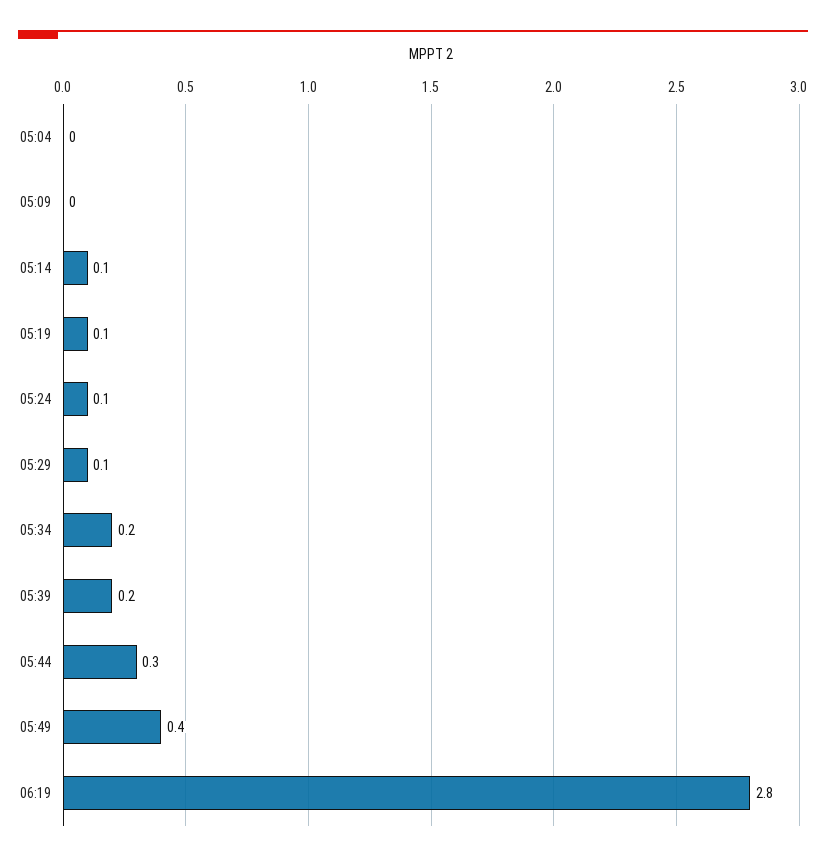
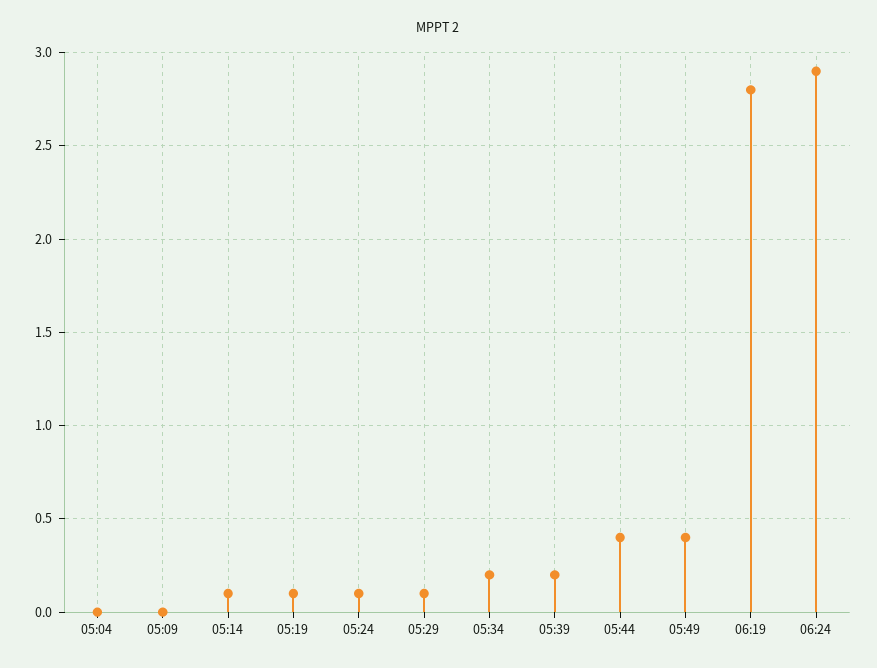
05:44: 0.3 -> 0.4
06:24: none -> 2.9

